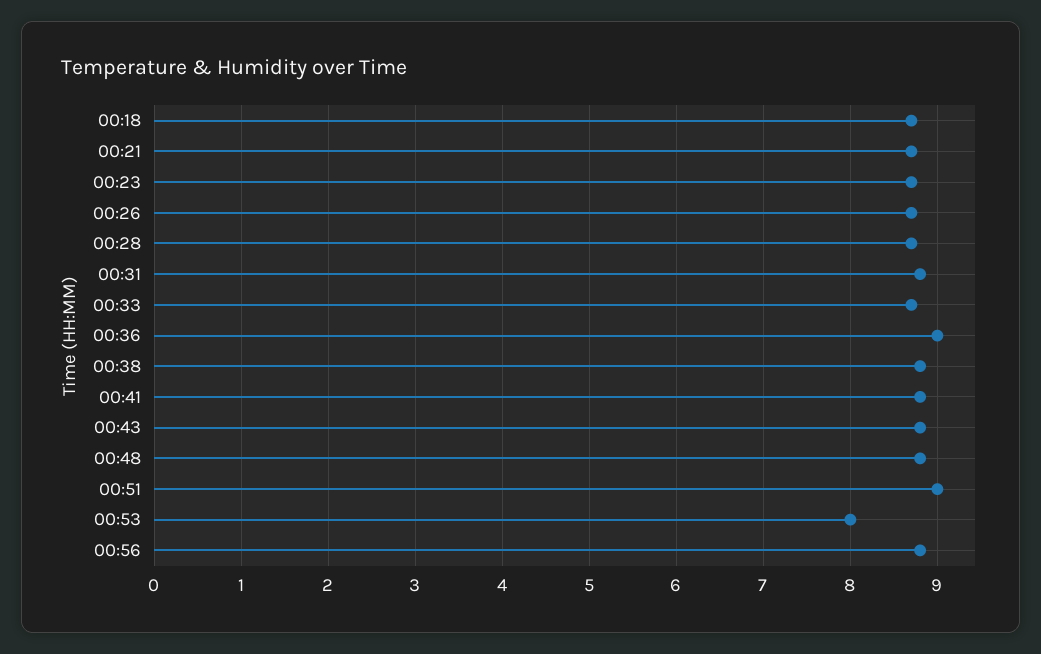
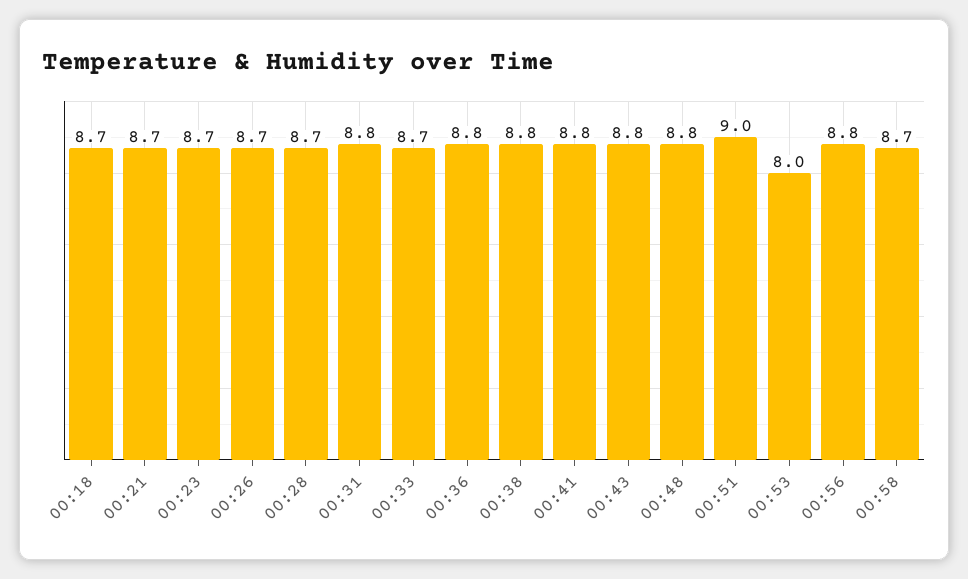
00:36: 9 -> 8.8
00:58: none -> 8.7

